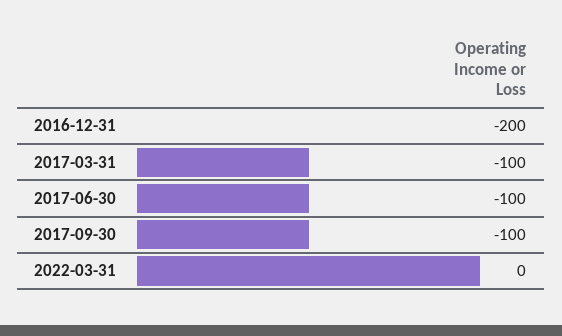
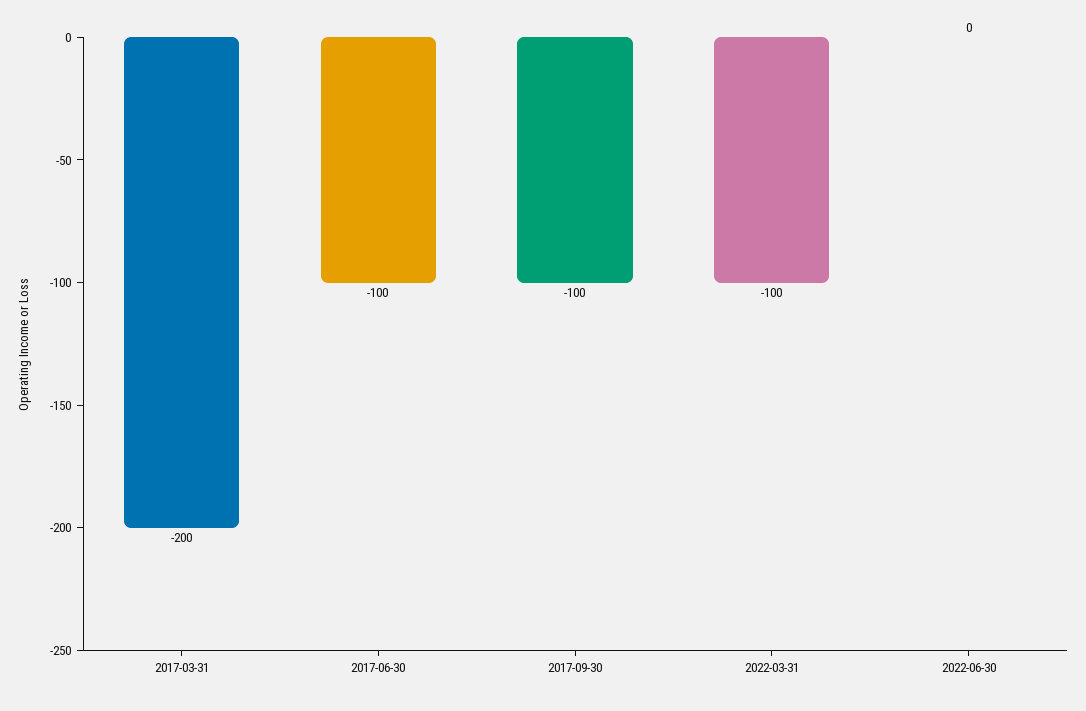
2016-12-31: -200 -> none
2017-03-31: -100 -> -200
2022-03-31: 0 -> -100
2022-06-30: none -> 0

